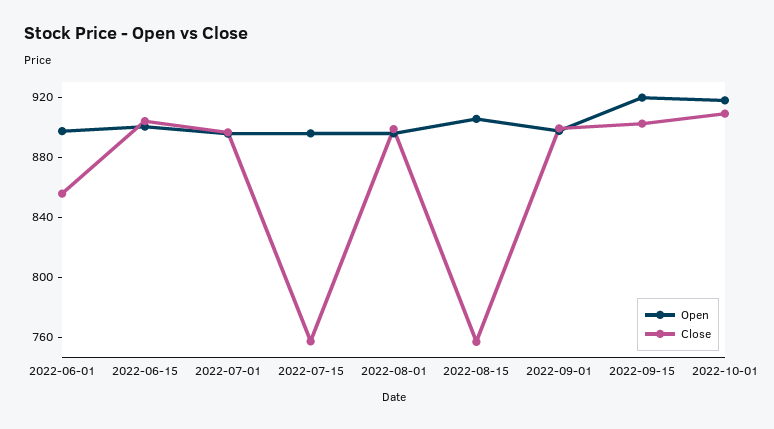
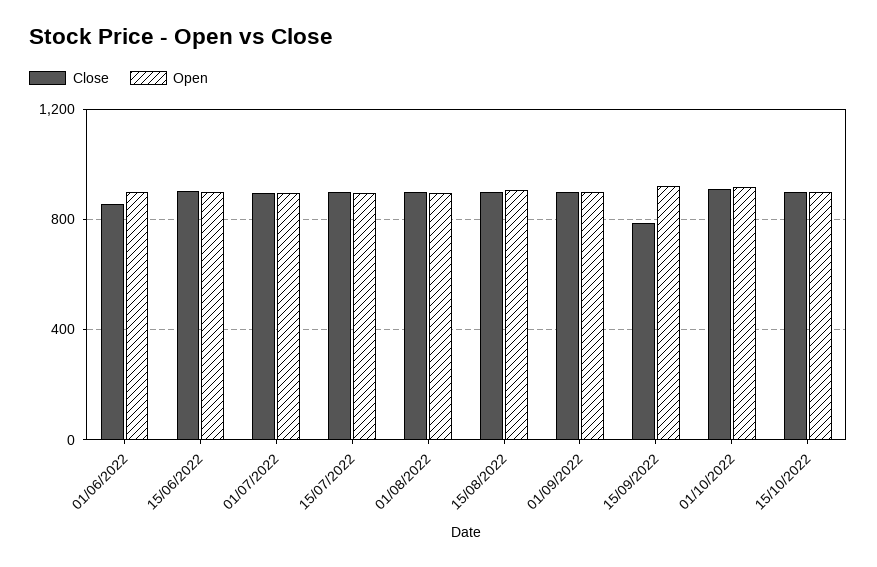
Close, 2022-07-15: 760 -> 900
Close, 2022-08-15: 760 -> 900
Close, 2022-09-15: 900 -> 800
Close, 15/10/2022: none -> 900
Open, 15/10/2022: none -> 900

